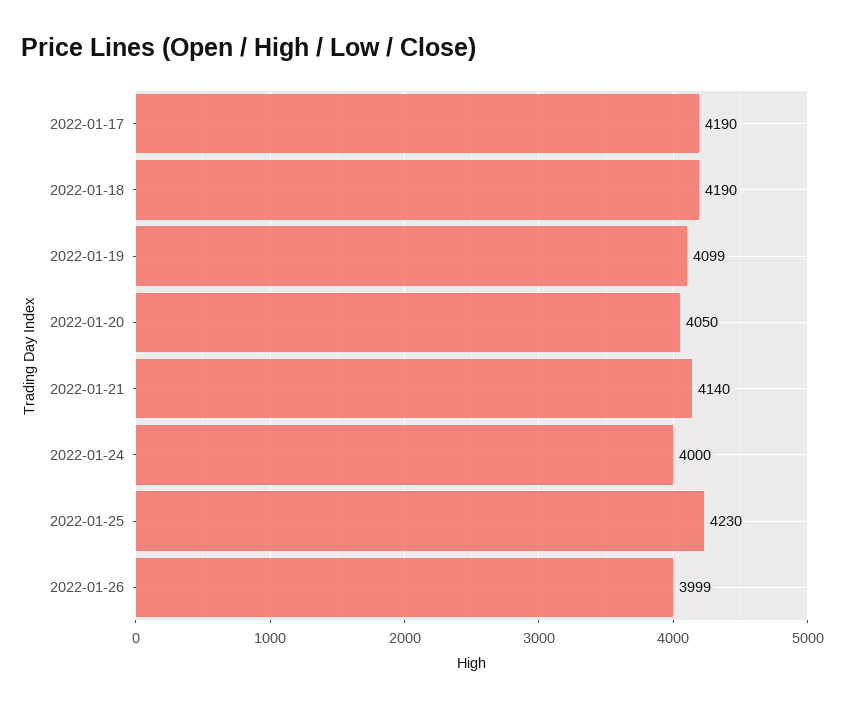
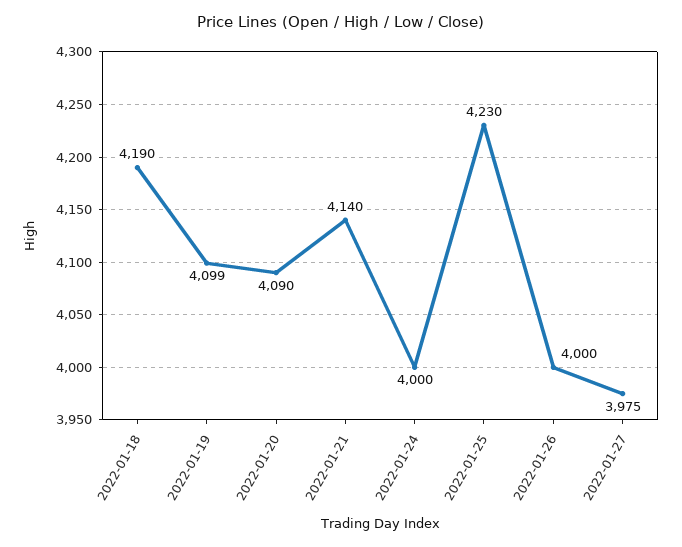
2022-01-17: 4190 -> none
2022-01-20: 4050 -> 4090
2022-01-26: 3999 -> 4000
2022-01-27: none -> 3975

